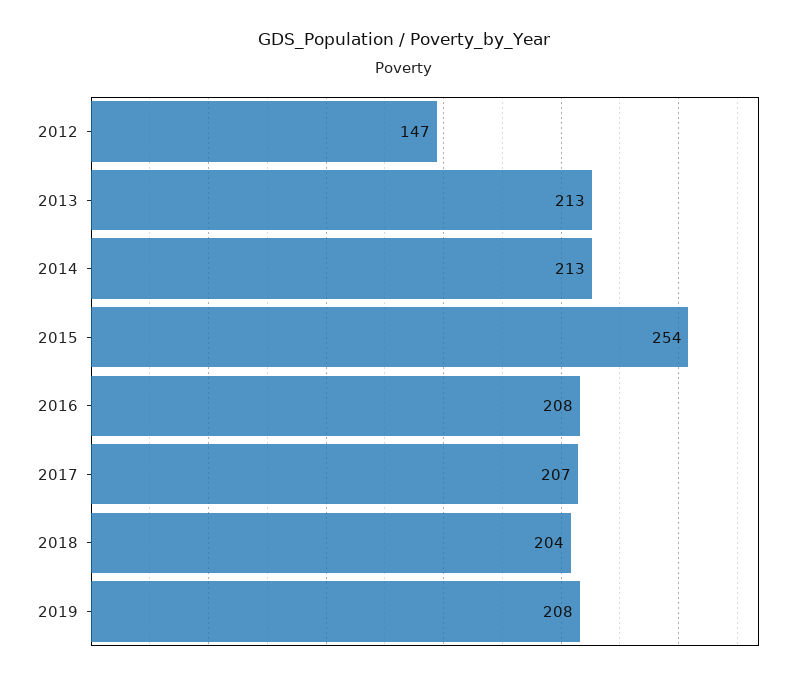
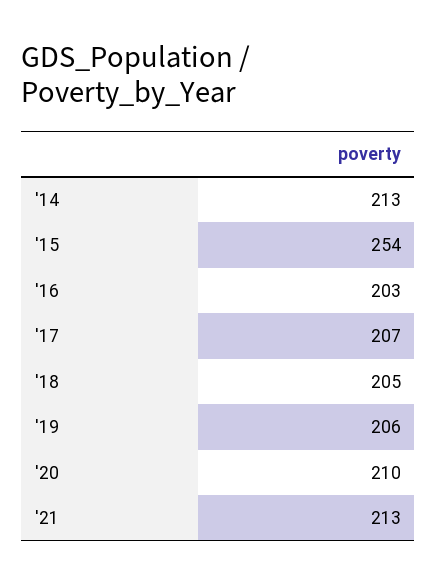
2012: 147 -> none
2013: 213 -> none
2016: 208 -> 203
2018: 204 -> 205
2019: 208 -> 206
'20: none -> 210
'21: none -> 213

